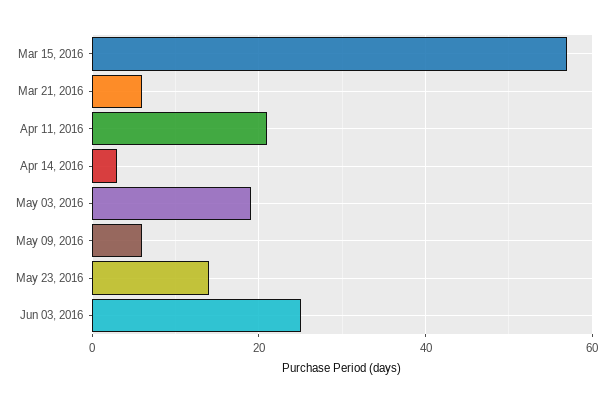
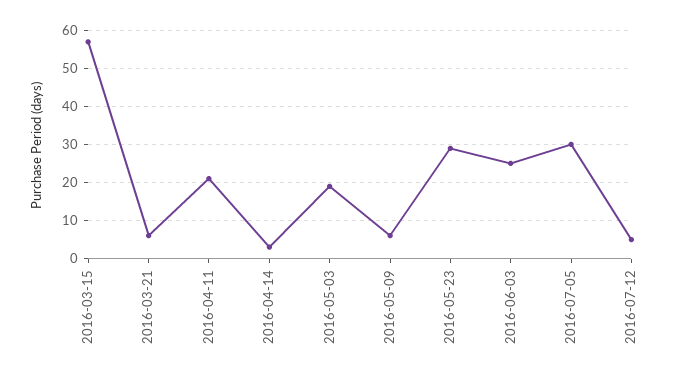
May 23, 2016: 15 -> 30
2016-07-05: none -> 30
2016-07-12: none -> 5

